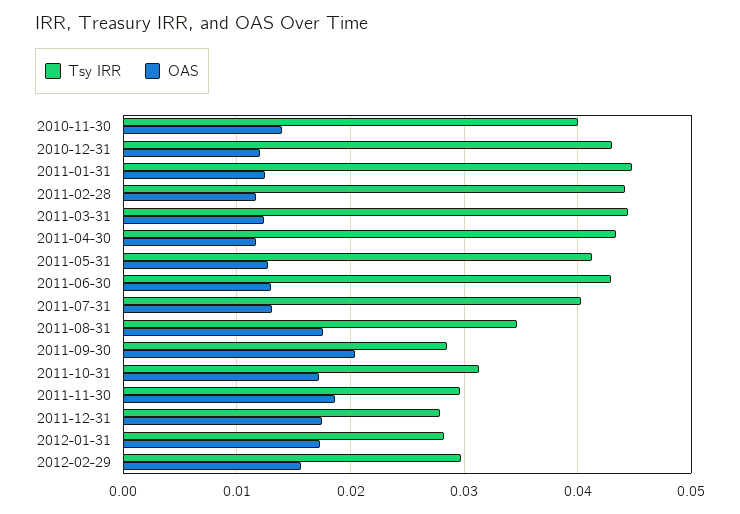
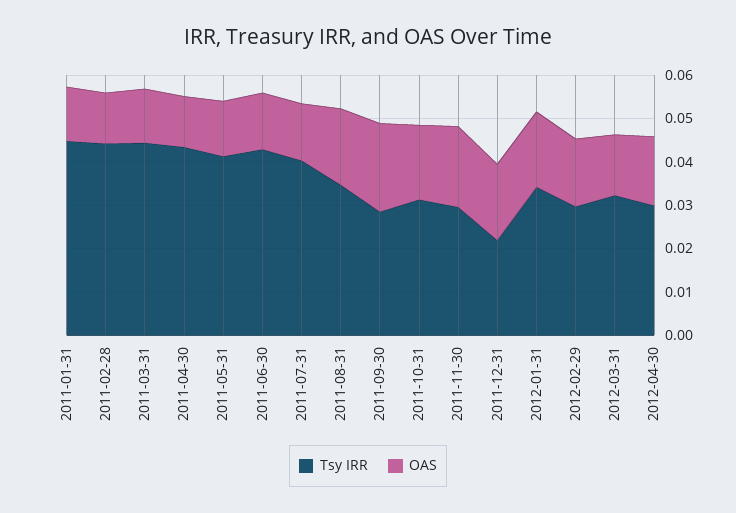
Tsy IRR, 2010-11-30: 0.04 -> none
OAS, 2010-11-30: 0.014 -> none
Tsy IRR, 2010-12-31: 0.043 -> none
OAS, 2010-12-31: 0.012 -> none
Tsy IRR, 2011-12-31: 0.028 -> 0.022
Tsy IRR, 2012-01-31: 0.028 -> 0.034
Tsy IRR, 2012-03-31: none -> 0.032
OAS, 2012-03-31: none -> 0.014
Tsy IRR, 2012-04-30: none -> 0.03
OAS, 2012-04-30: none -> 0.016

